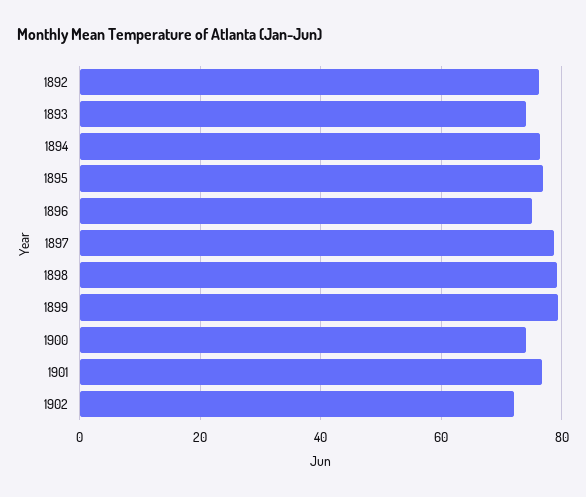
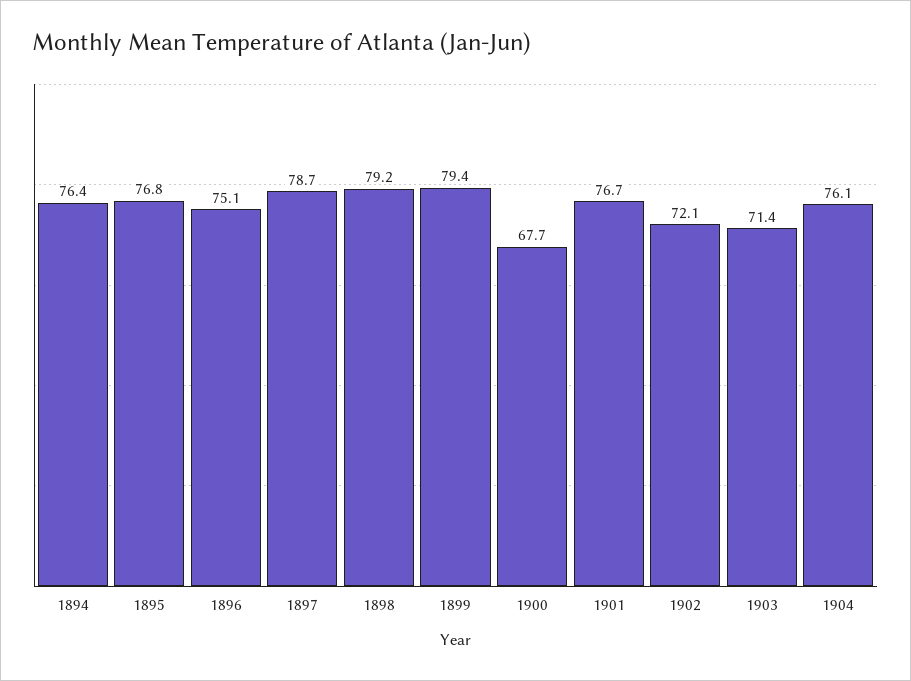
1892: 76 -> none
1893: 74 -> none
1900: 74 -> 67.7
1903: none -> 71.4
1904: none -> 76.1

